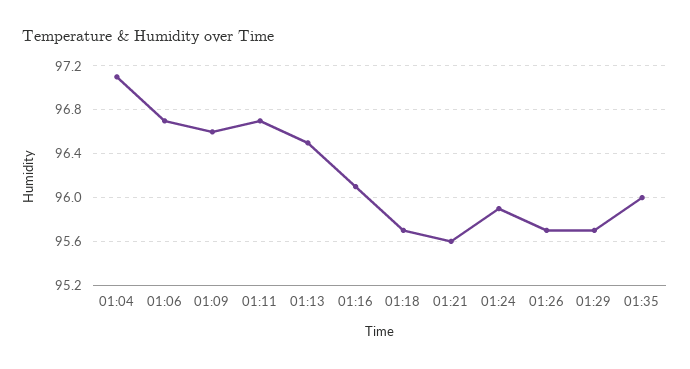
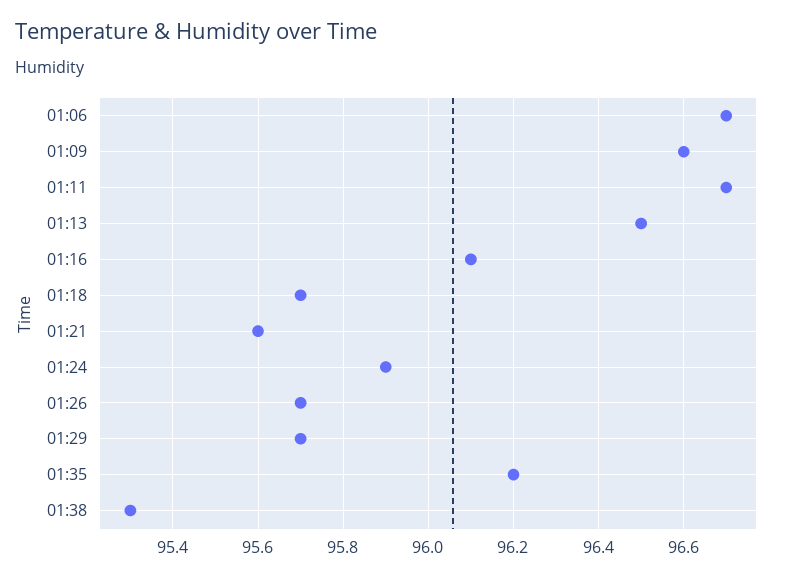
01:04: 97.1 -> none
01:35: 96 -> 96.2
01:38: none -> 95.3

